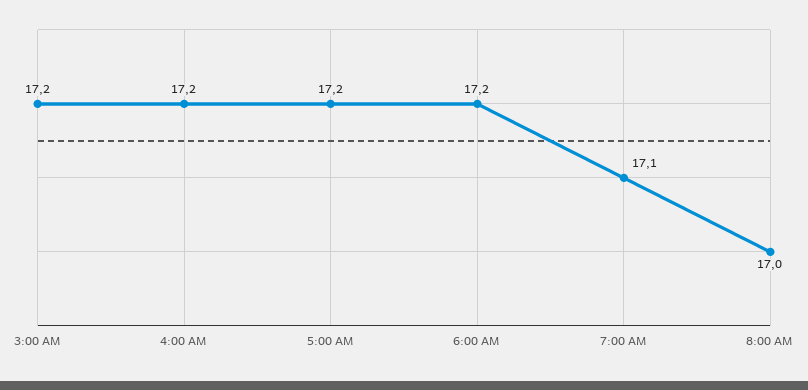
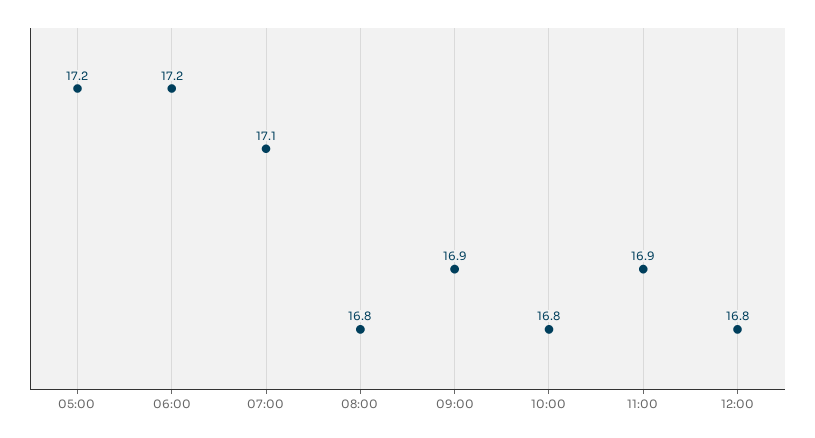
3:00 AM: 17.2 -> none
4:00 AM: 17.2 -> none
8:00 AM: 17 -> 16.8
09:00: none -> 16.9
10:00: none -> 16.8
11:00: none -> 16.9
12:00: none -> 16.8

